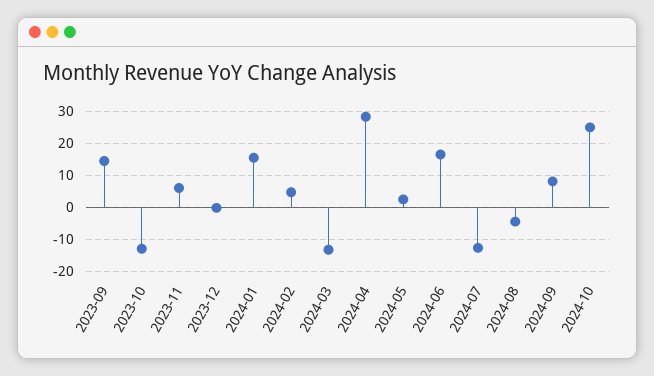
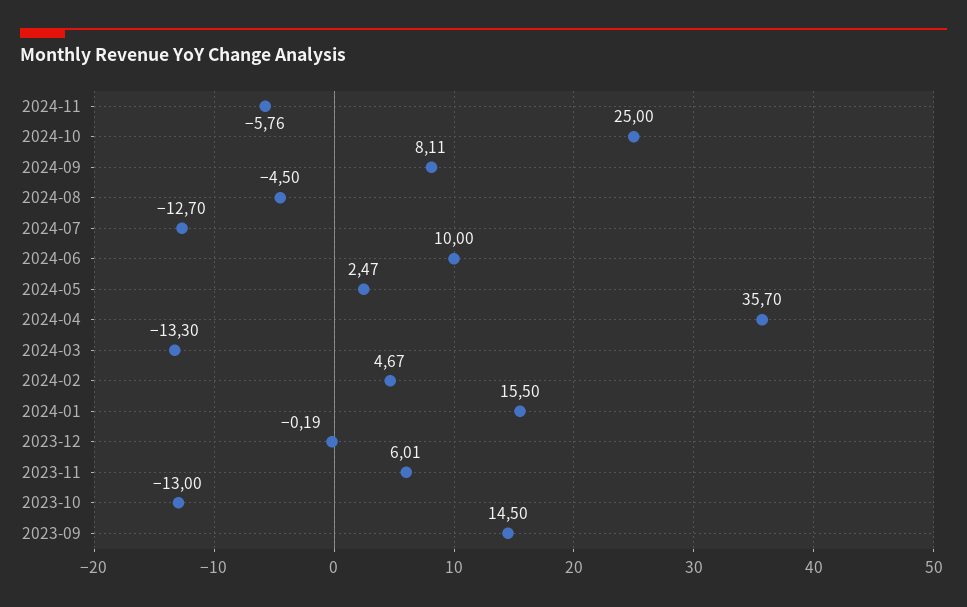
2024-04: 28 -> 35.7
2024-06: 16 -> 10
2024-11: none -> -5.76

